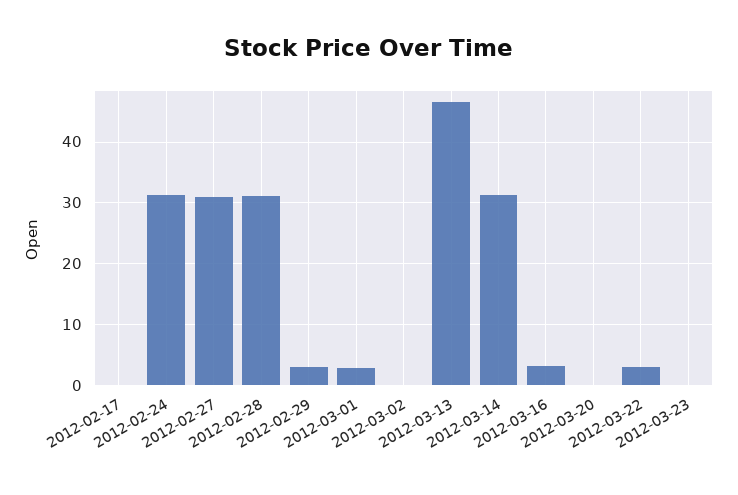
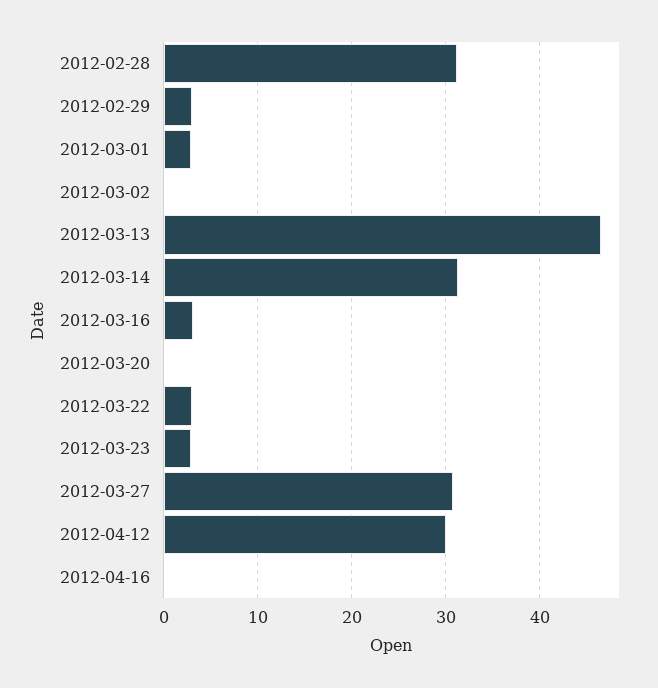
2012-02-17: 0 -> none
2012-02-24: 31 -> none
2012-02-27: 31 -> none
2012-03-23: 0 -> 3
2012-03-27: none -> 31
2012-04-12: none -> 30
2012-04-16: none -> 0

